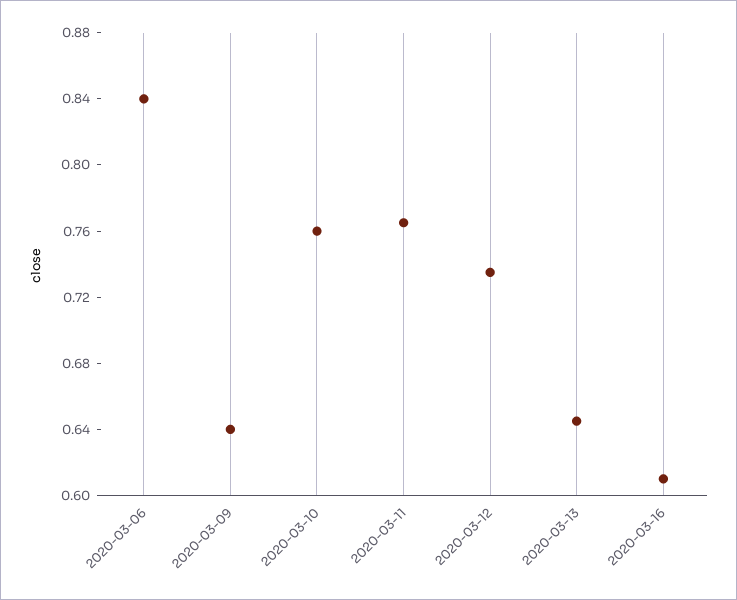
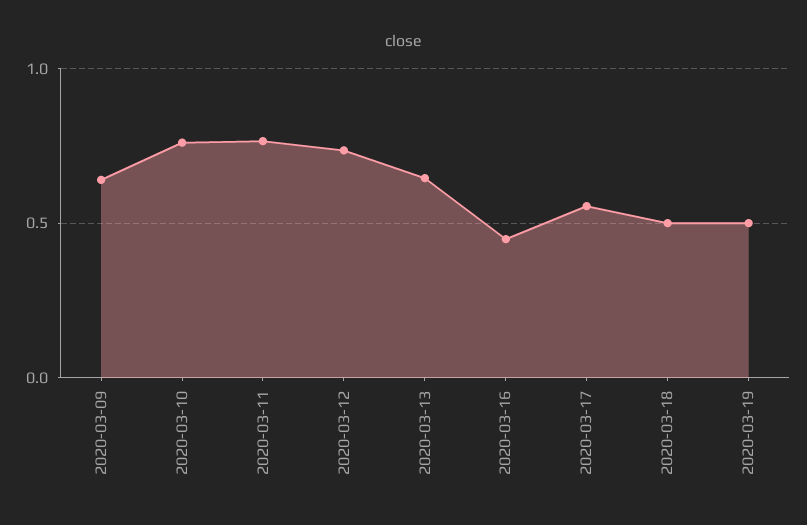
2020-03-06: 0.84 -> none
2020-03-16: 0.61 -> 0.45
2020-03-17: none -> 0.55
2020-03-18: none -> 0.5
2020-03-19: none -> 0.5

